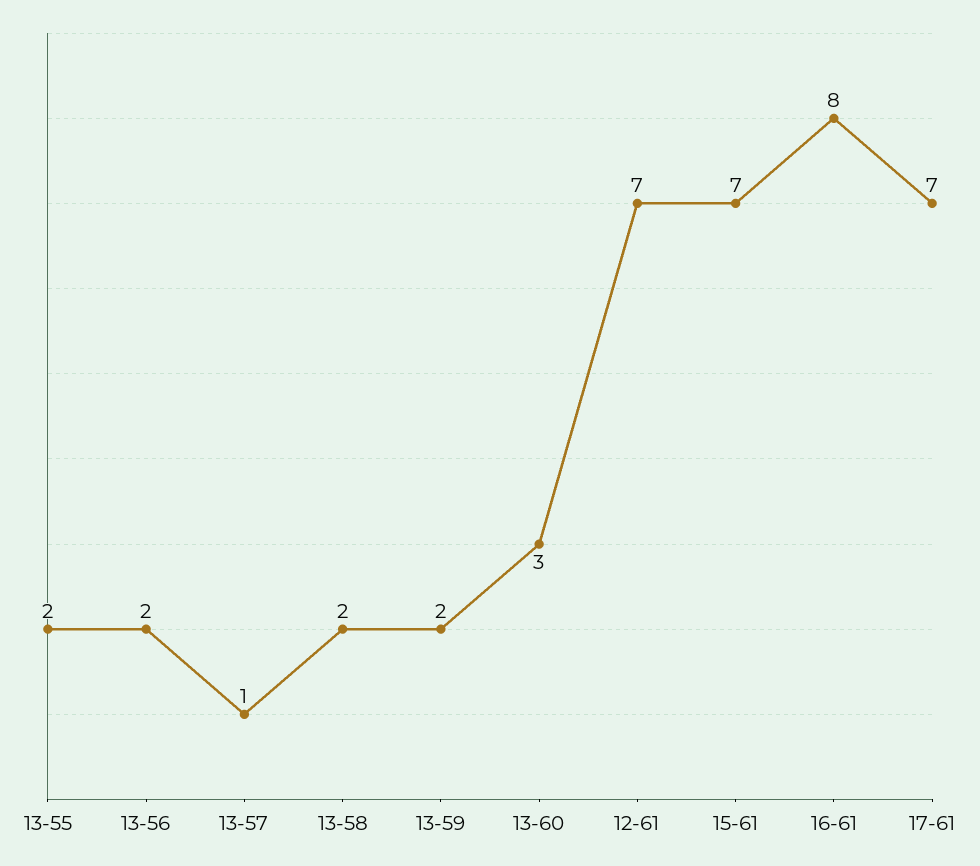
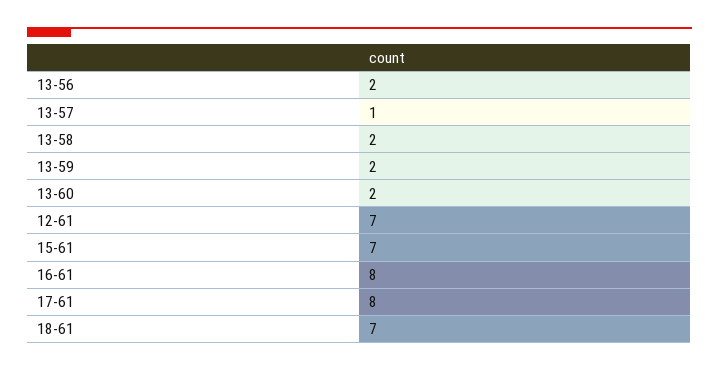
13-55: 2 -> none
13-60: 3 -> 2
17-61: 7 -> 8
18-61: none -> 7

